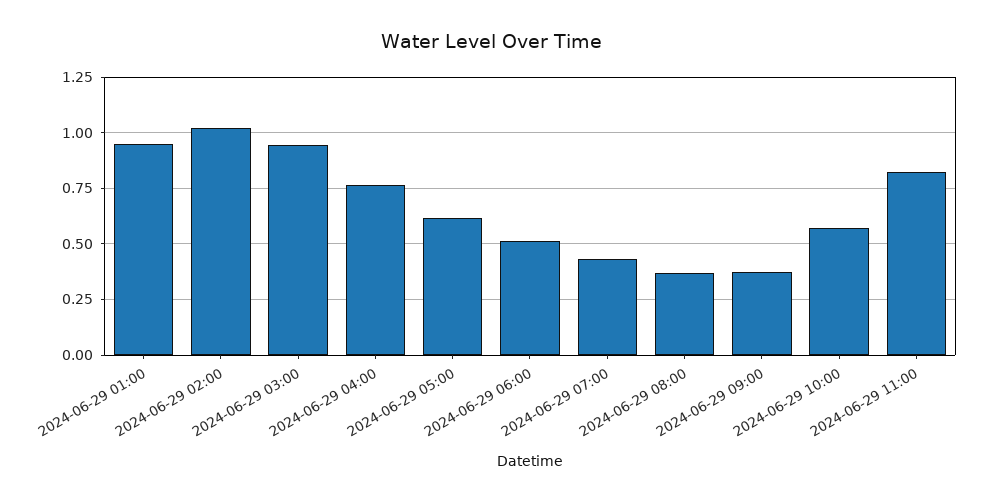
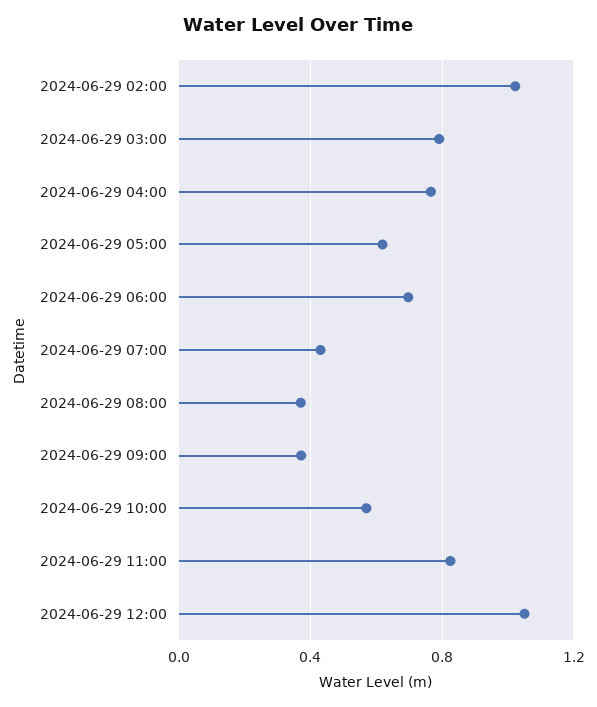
2024-06-29 01:00: 0.95 -> none
2024-06-29 03:00: 0.95 -> 0.8
2024-06-29 06:00: 0.5 -> 0.7
2024-06-29 12:00: none -> 1.05

